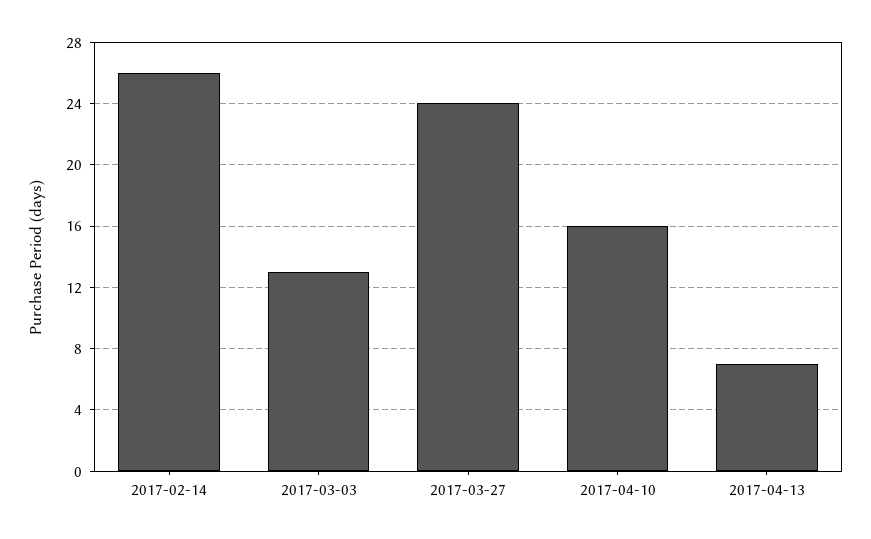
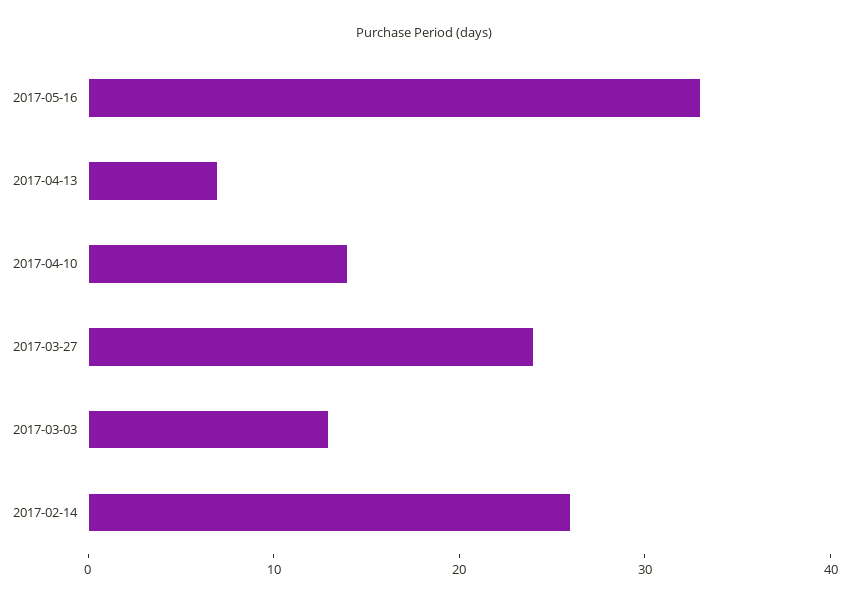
2017-04-10: 16 -> 14
2017-05-16: none -> 33

